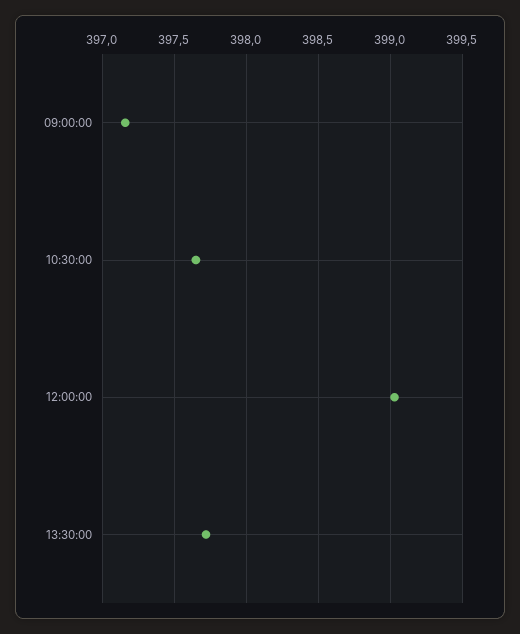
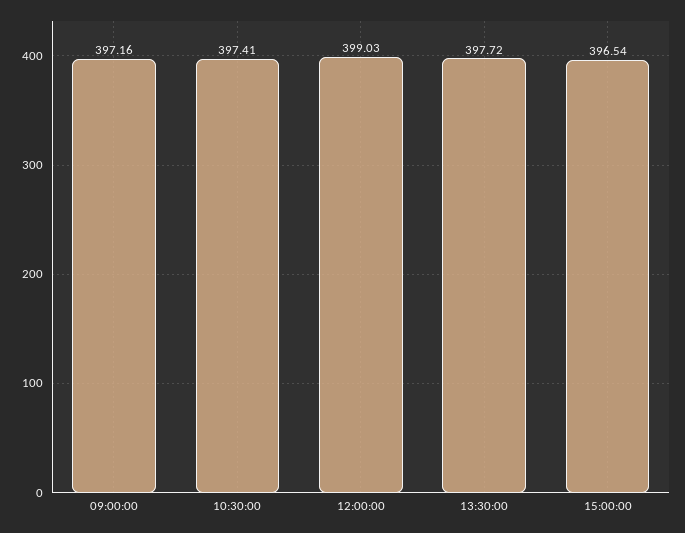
10:30:00: 397.65 -> 397.41
15:00:00: none -> 396.54

